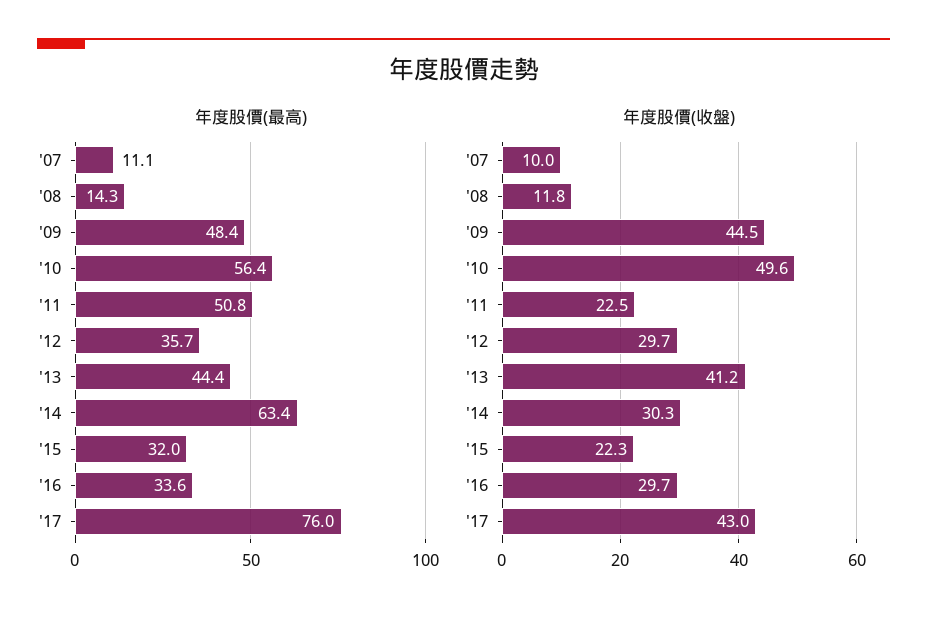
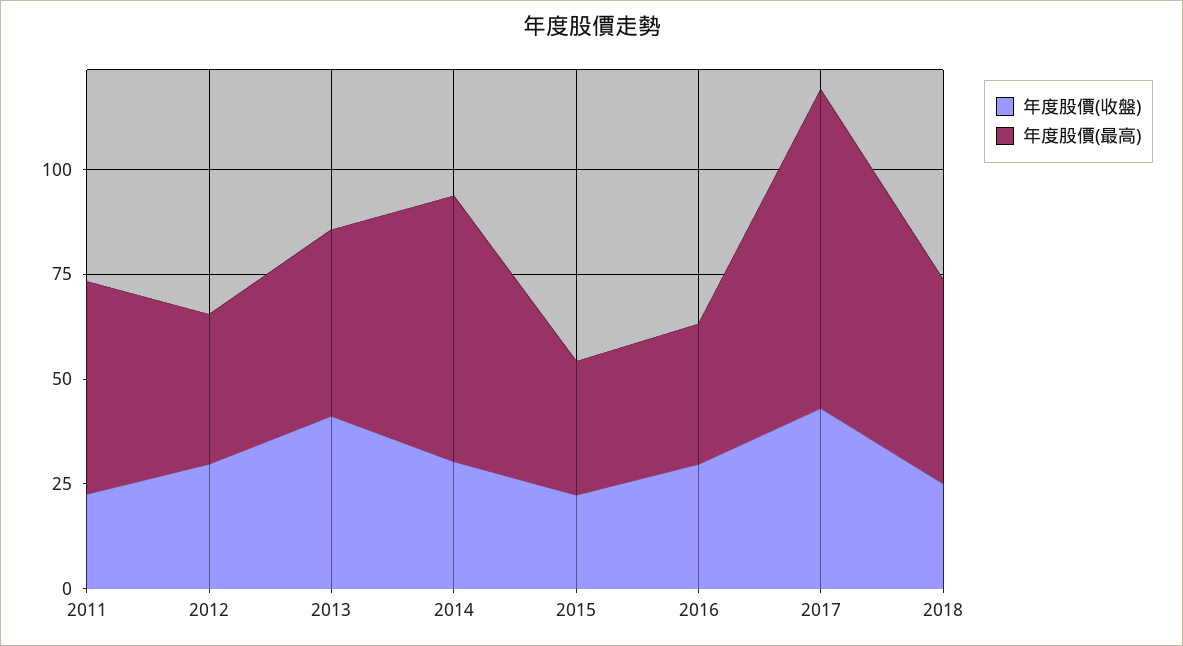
年度股價(最高), '07: 11.1 -> none
年度股價(最高), '08: 14.3 -> none
年度股價(最高), '09: 48.4 -> none
年度股價(最高), '10: 56.4 -> none
年度股價(收盤), '07: 10 -> none
年度股價(收盤), '08: 11.8 -> none
年度股價(收盤), '09: 44.5 -> none
年度股價(收盤), '10: 49.6 -> none
年度股價(收盤), 2018: none -> 25
年度股價(最高), 2018: none -> 50

